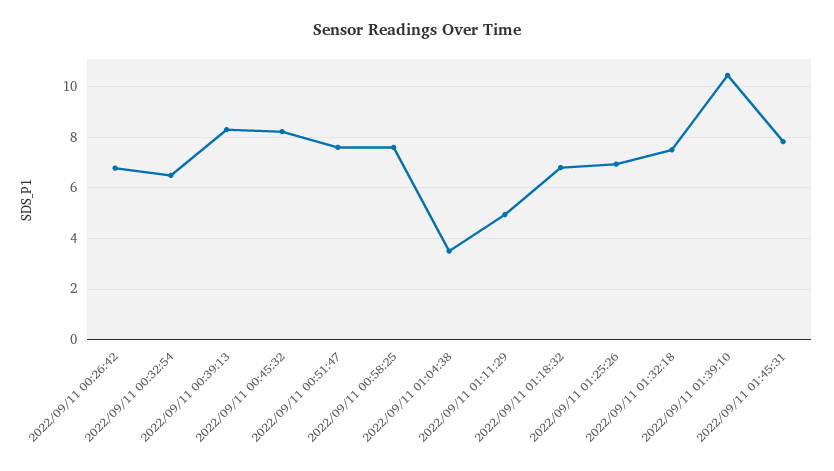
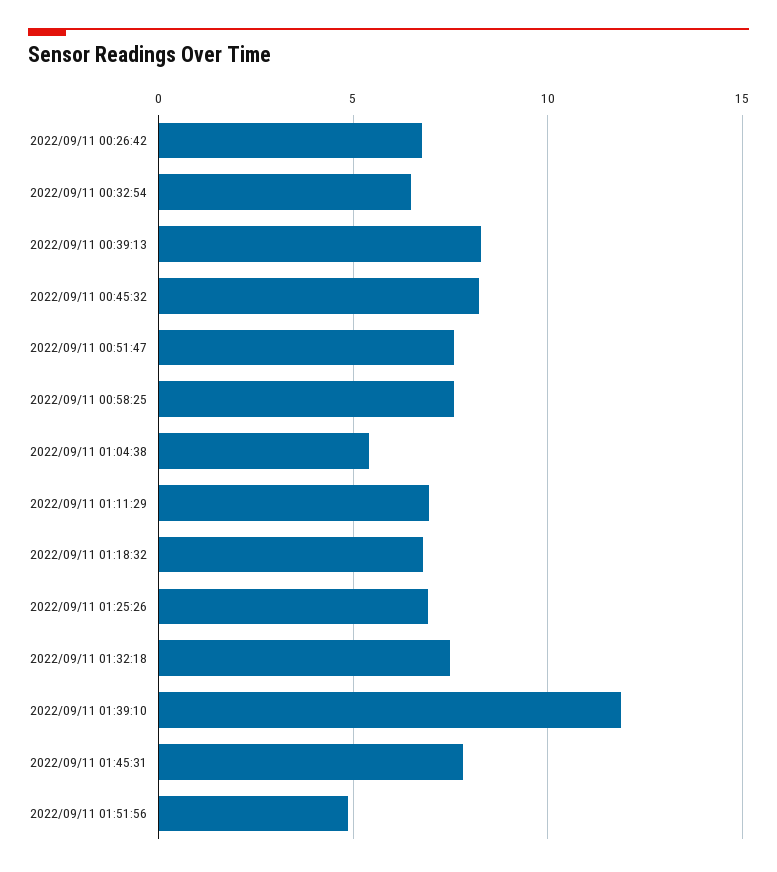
2022/09/11 01:04:38: 3.5 -> 5.5
2022/09/11 01:11:29: 5 -> 7
2022/09/11 01:39:10: 10.5 -> 12
2022/09/11 01:51:56: none -> 5

